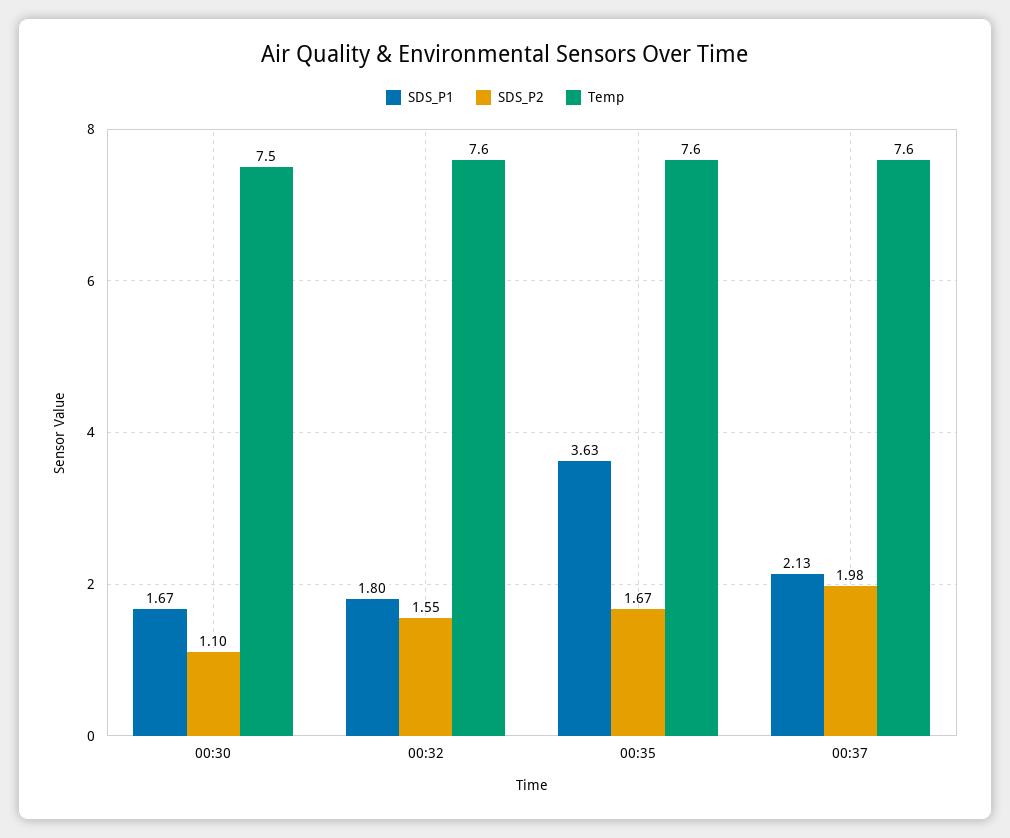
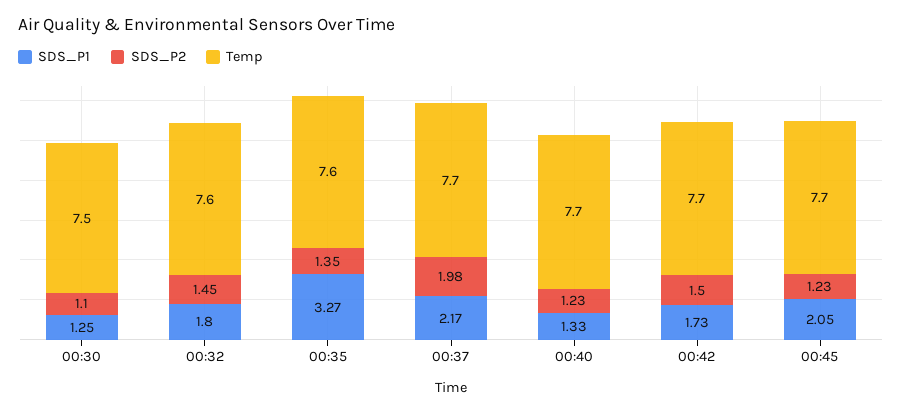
SDS_P1, 00:30: 1.67 -> 1.25
SDS_P2, 00:32: 1.55 -> 1.45
SDS_P1, 00:35: 3.63 -> 3.27
SDS_P2, 00:35: 1.67 -> 1.35
SDS_P1, 00:37: 2.13 -> 2.17
Temp, 00:37: 7.6 -> 7.7
SDS_P1, 00:40: none -> 1.33
SDS_P2, 00:40: none -> 1.23
Temp, 00:40: none -> 7.7
SDS_P1, 00:42: none -> 1.73
SDS_P2, 00:42: none -> 1.5
Temp, 00:42: none -> 7.7
SDS_P1, 00:45: none -> 2.05
SDS_P2, 00:45: none -> 1.23
Temp, 00:45: none -> 7.7

